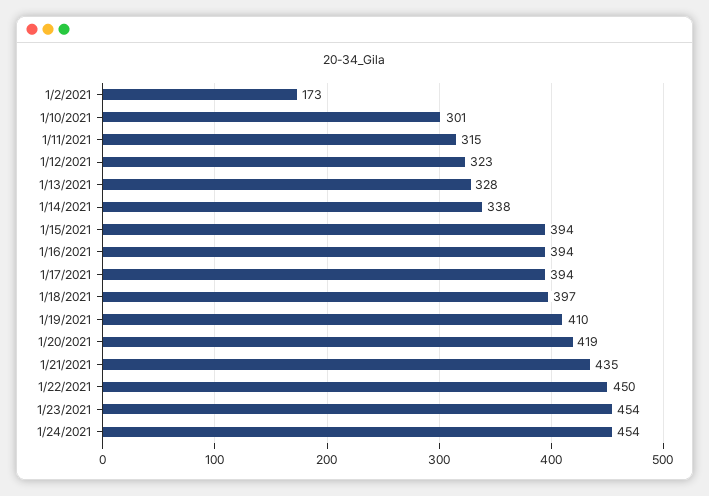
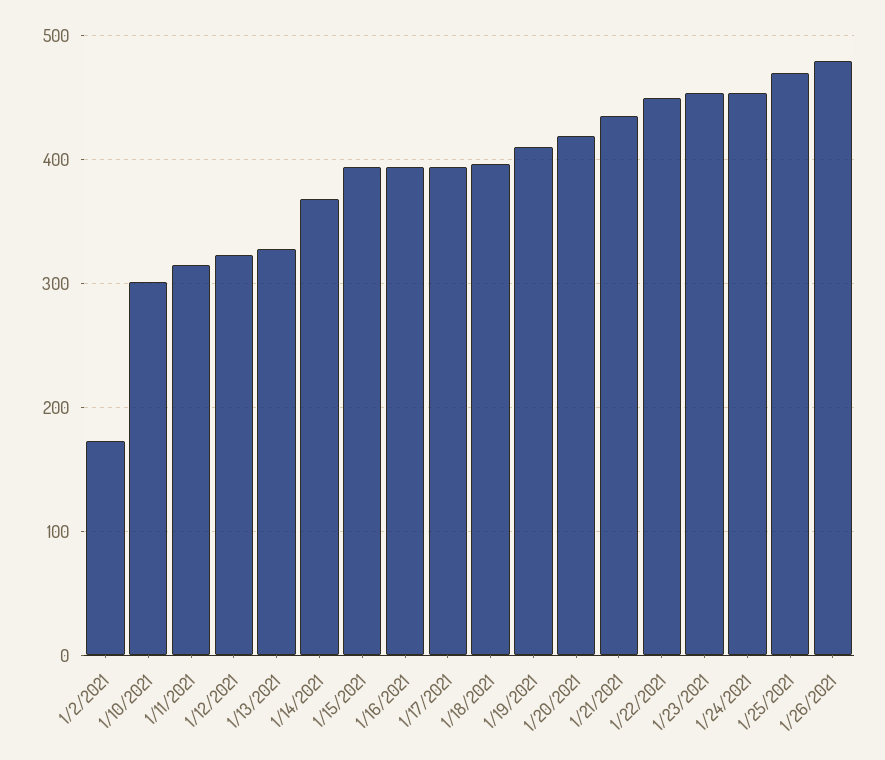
1/14/2021: 338 -> 370
1/25/2021: none -> 470
1/26/2021: none -> 480

